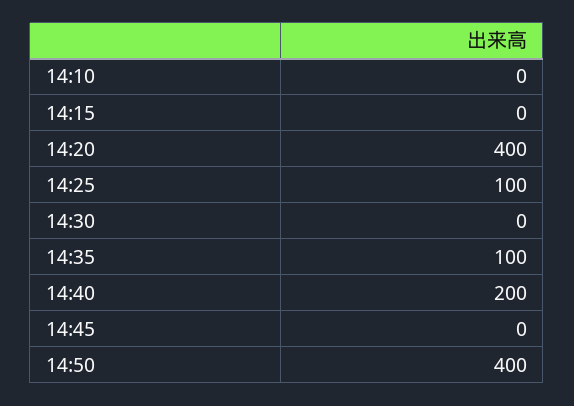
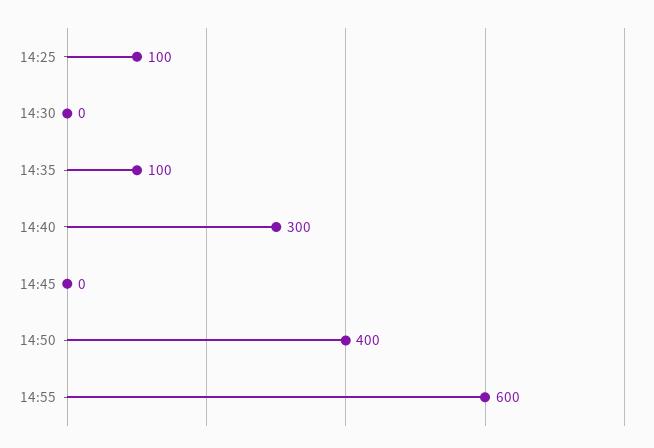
14:10: 0 -> none
14:15: 0 -> none
14:20: 400 -> none
14:40: 200 -> 300
14:55: none -> 600

